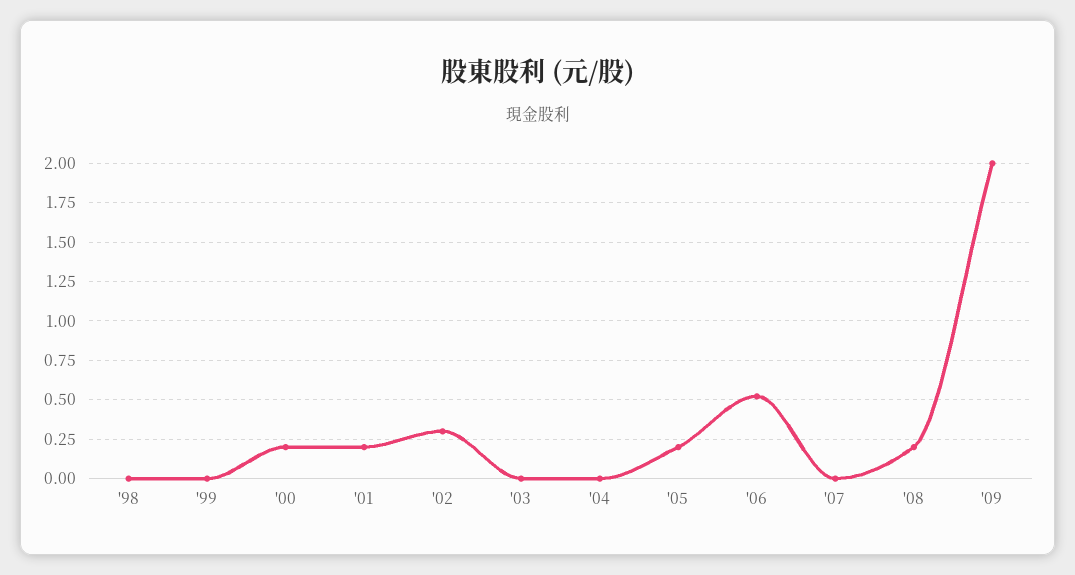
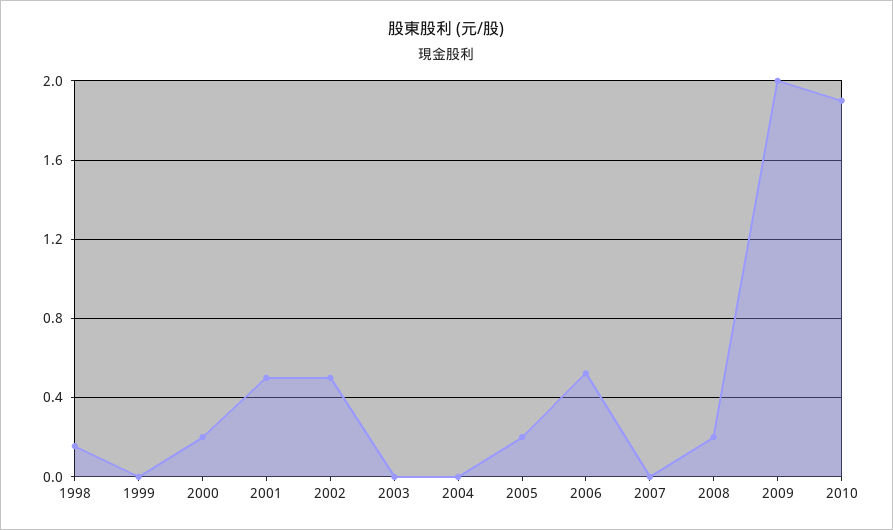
'98: 0 -> 0.15
'01: 0.2 -> 0.5
'02: 0.3 -> 0.5
2010: none -> 1.9

